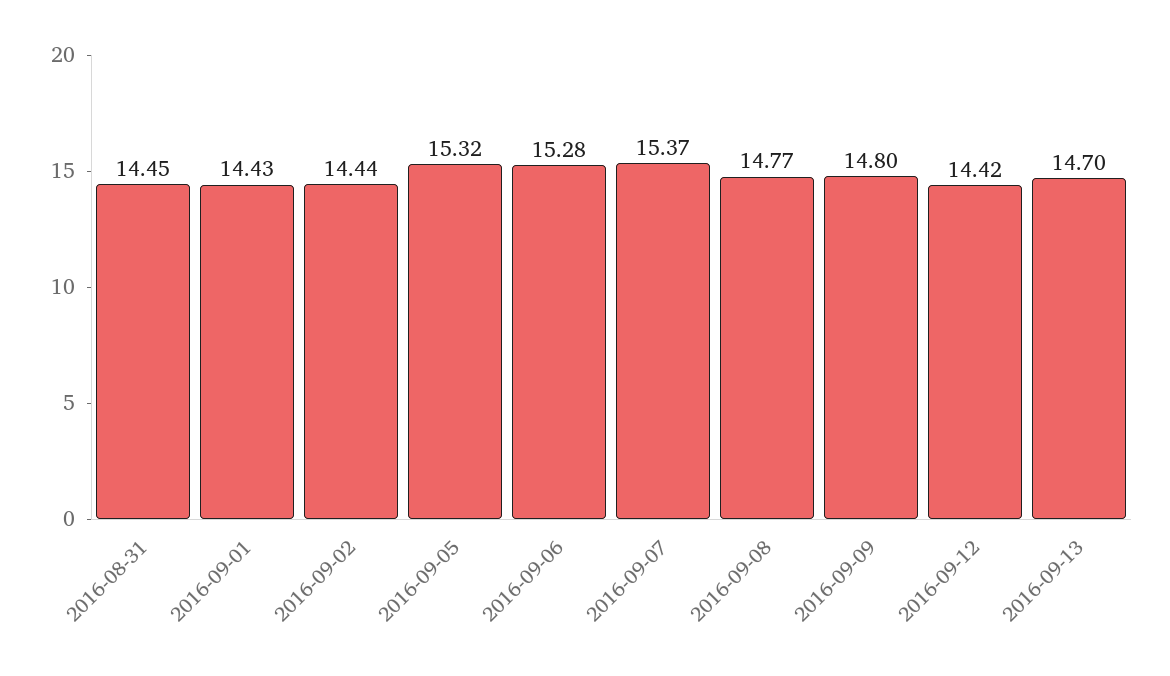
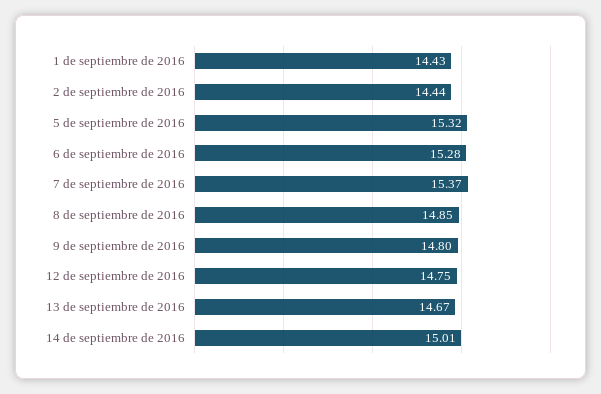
2016-08-31: 14.45 -> none
2016-09-08: 14.77 -> 14.85
2016-09-12: 14.42 -> 14.75
2016-09-13: 14.7 -> 14.67
14 de septiembre de 2016: none -> 15.01

